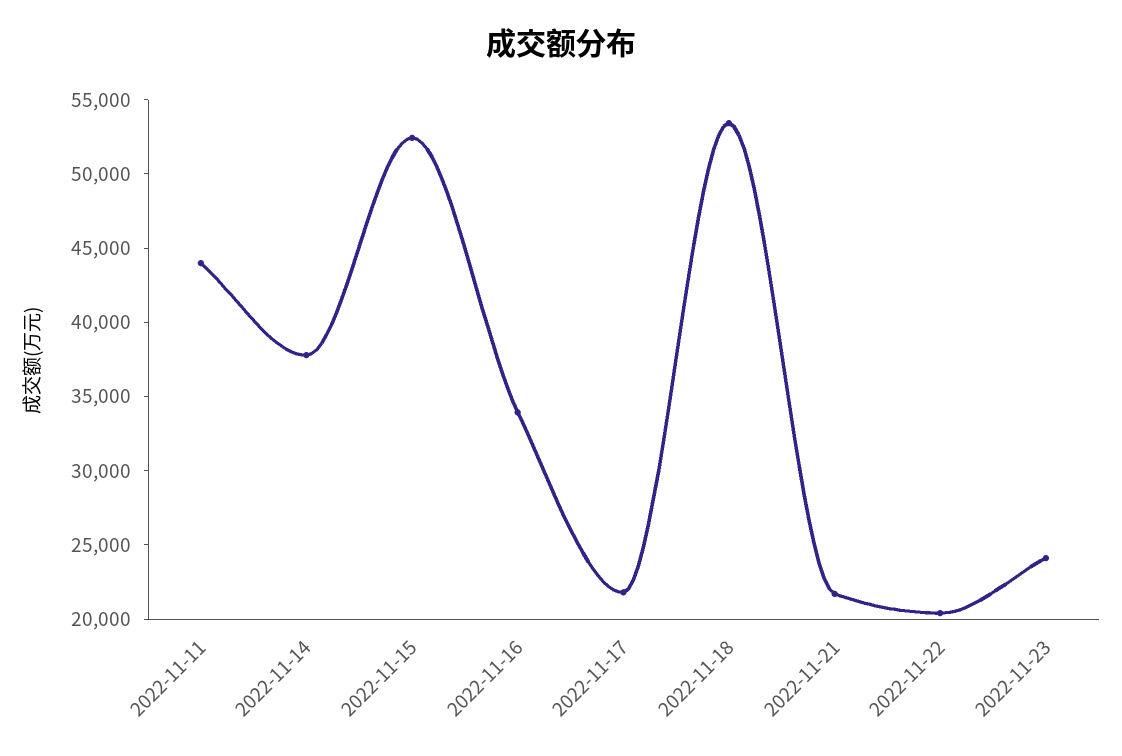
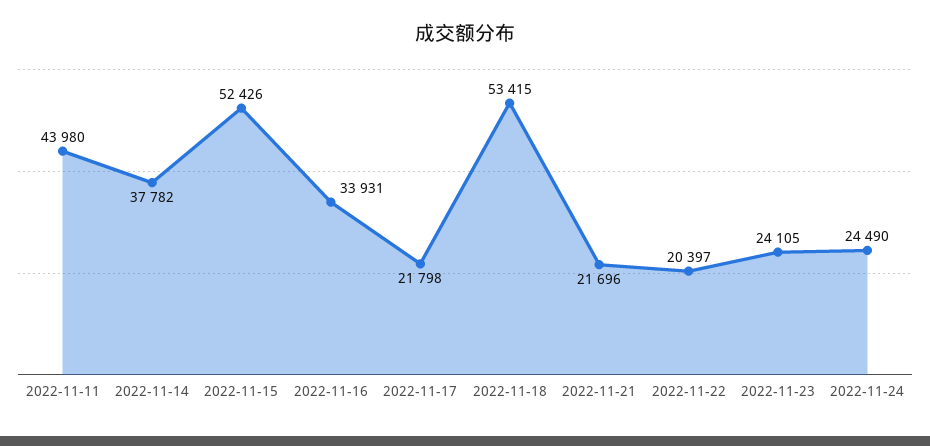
2022-11-24: none -> 24490

